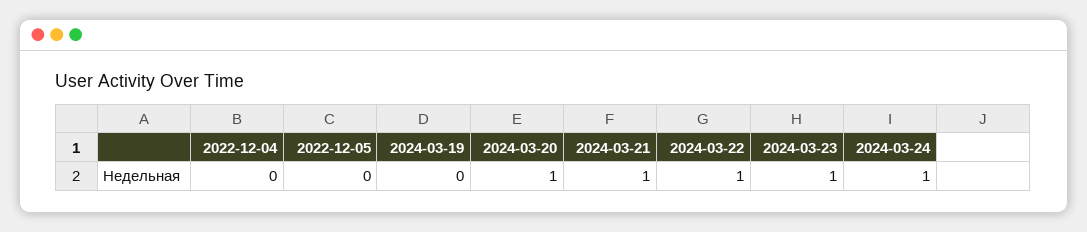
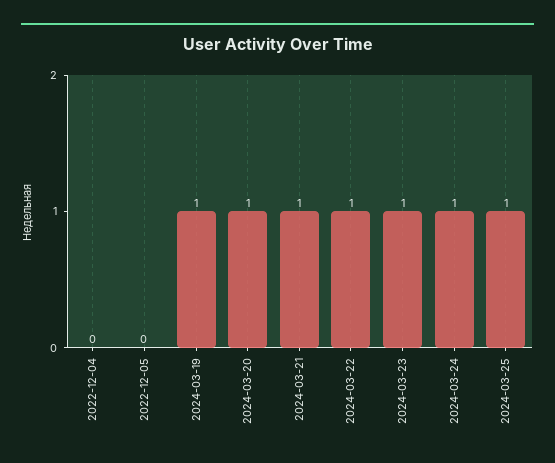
2024-03-19: 0 -> 1
2024-03-25: none -> 1

